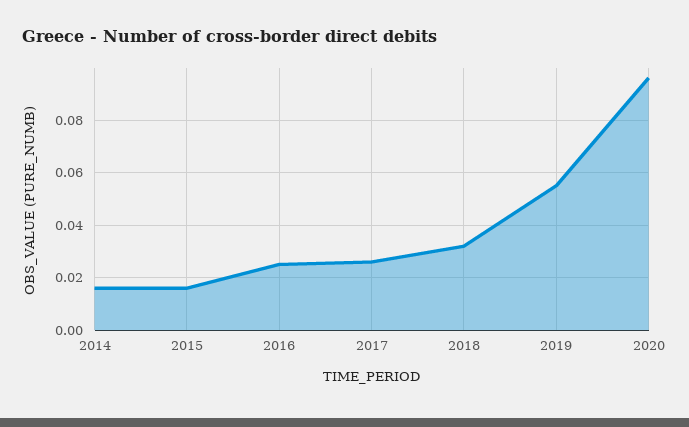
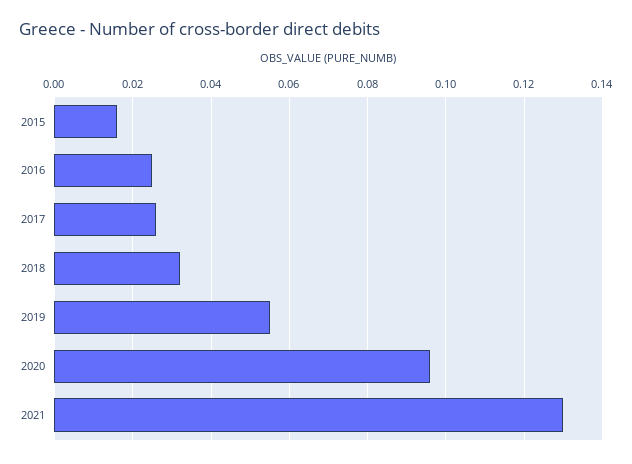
2014: 0.015 -> none
2021: none -> 0.13

